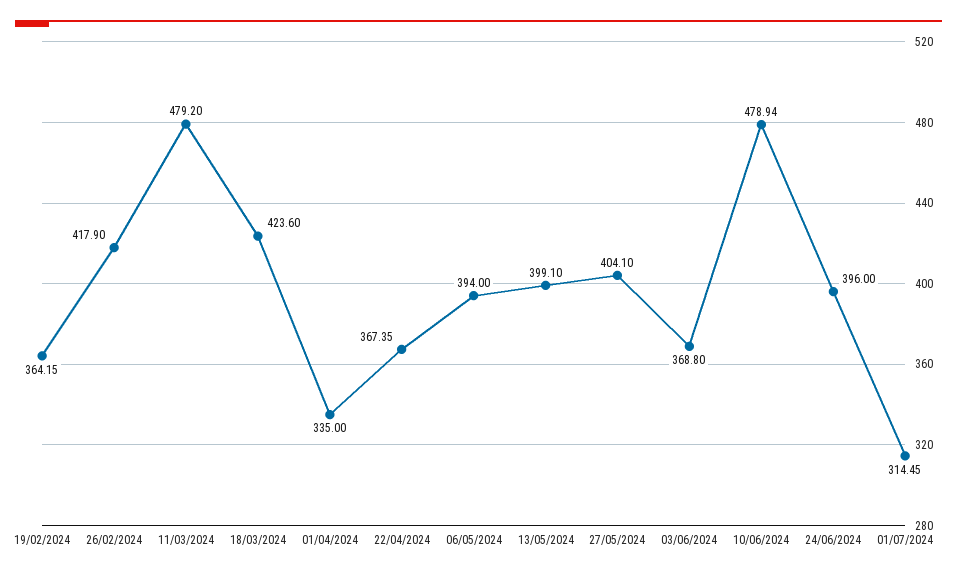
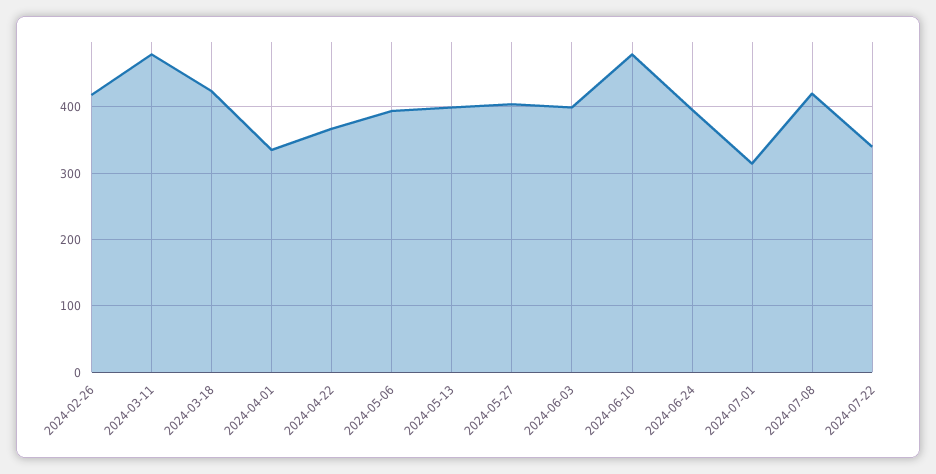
19/02/2024: 364.15 -> none
03/06/2024: 368.8 -> 400
2024-07-08: none -> 420
2024-07-22: none -> 340

